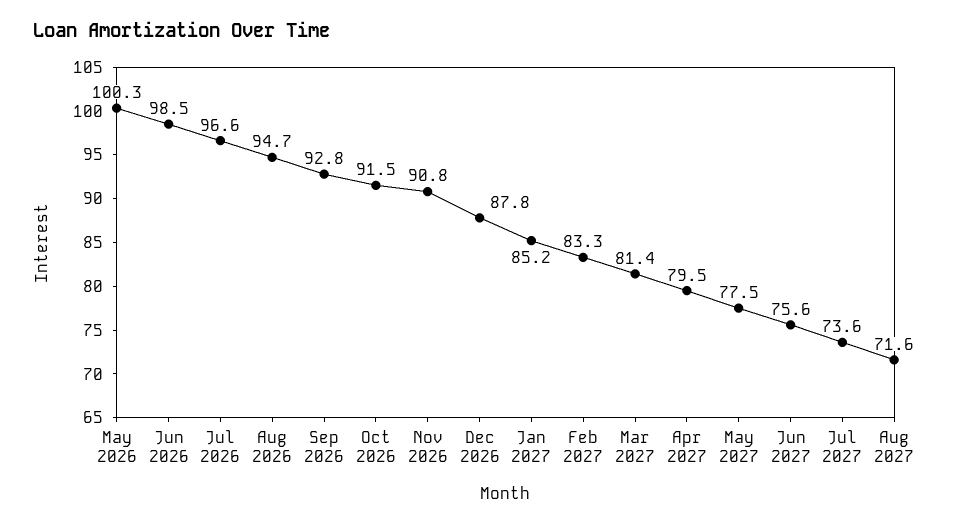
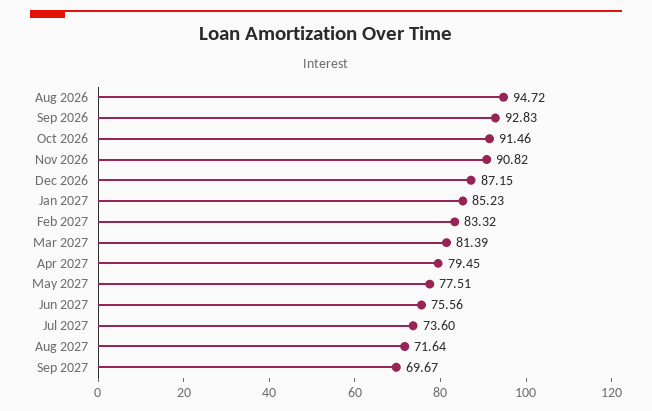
May 2026: 100.3 -> none
Jun 2026: 98.5 -> none
Jul 2026: 96.6 -> none
Dec 2026: 87.8 -> 87.15
Sep 2027: none -> 69.67

